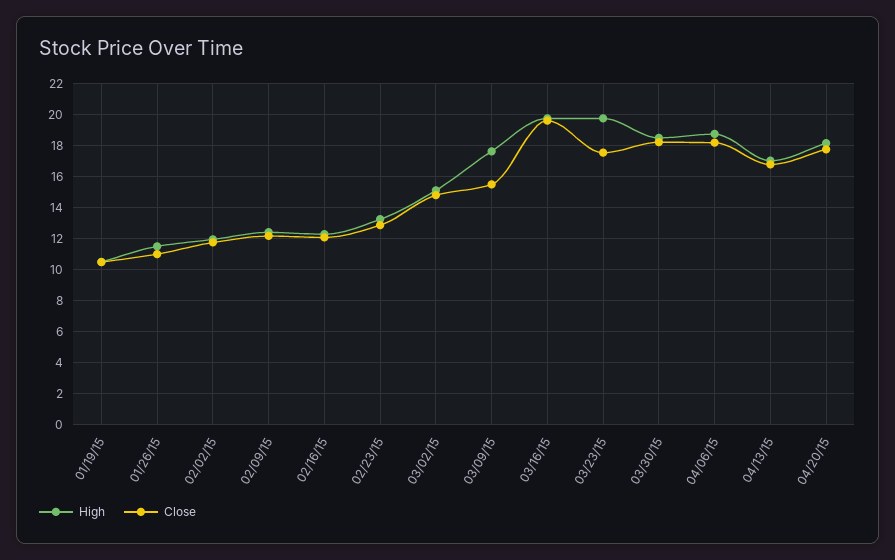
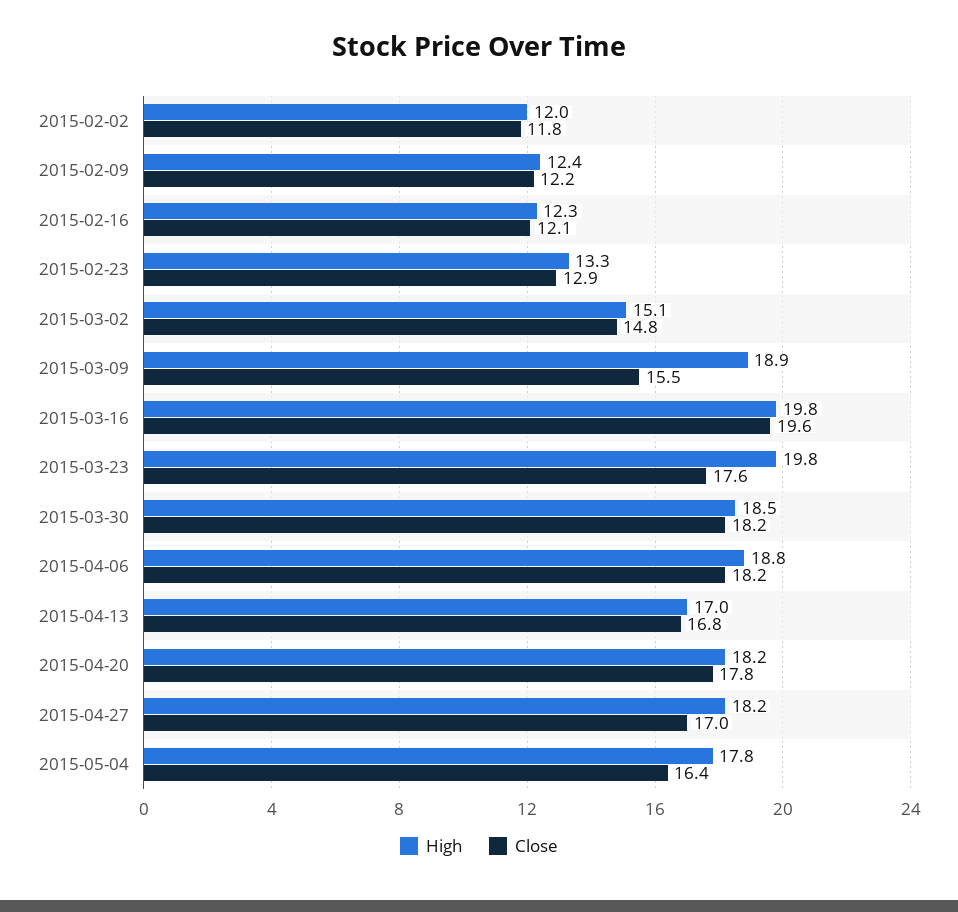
High, 01/19/15: 10.5 -> none
Close, 01/19/15: 10.5 -> none
High, 01/26/15: 11.5 -> none
Close, 01/26/15: 11 -> none
High, 03/09/15: 17.5 -> 18.9
High, 2015-04-27: none -> 18.2
Close, 2015-04-27: none -> 17
High, 2015-05-04: none -> 17.8
Close, 2015-05-04: none -> 16.4

